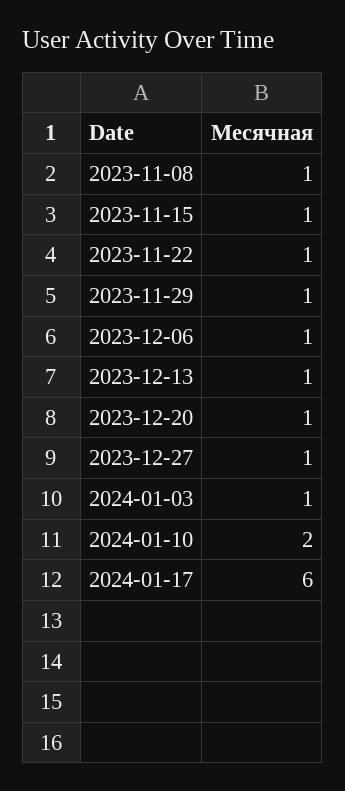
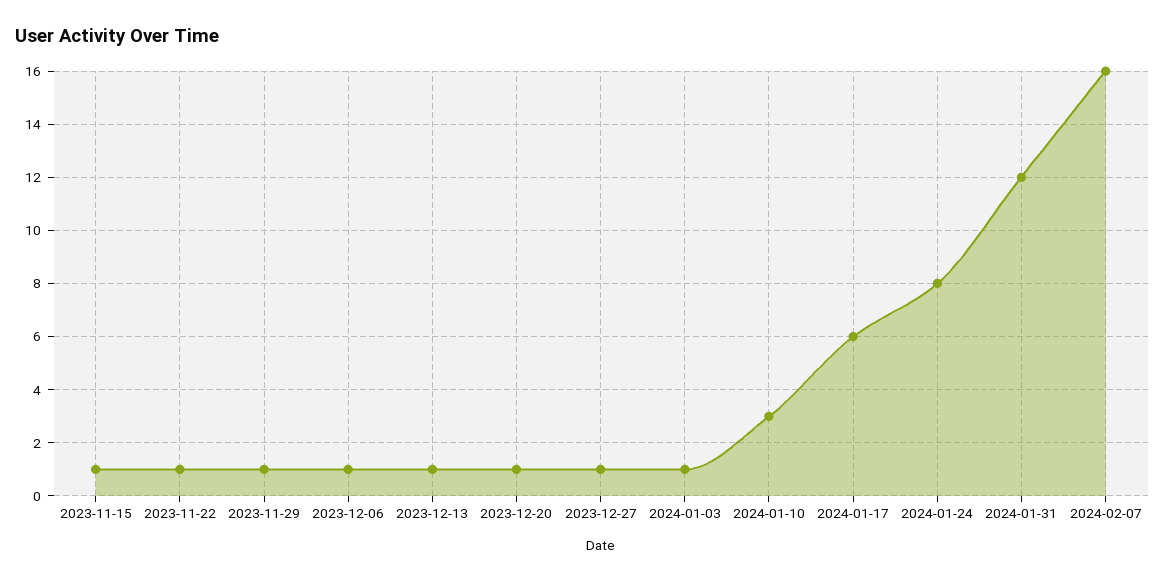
2023-11-08: 1 -> none
2024-01-10: 2 -> 3
2024-01-24: none -> 8
2024-01-31: none -> 12
2024-02-07: none -> 16

